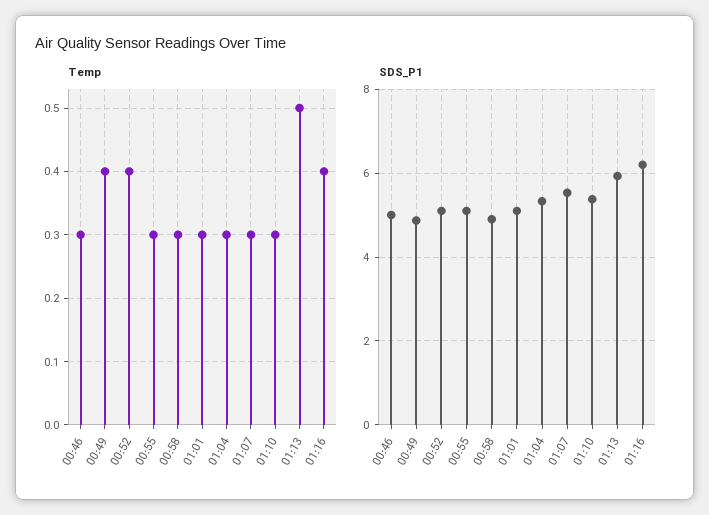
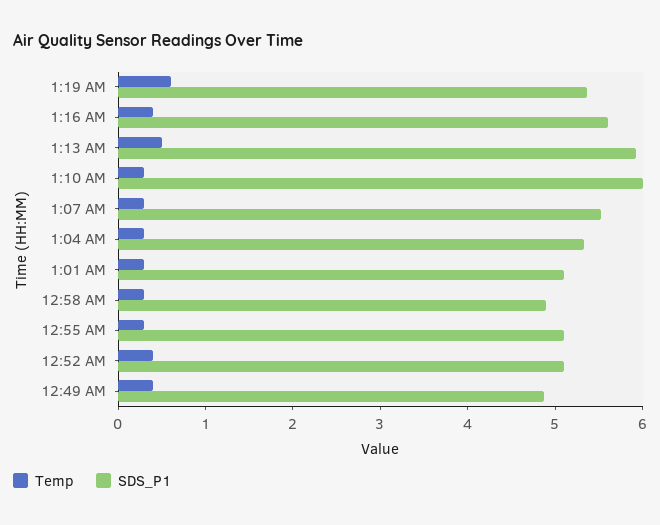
Temp, 00:46: 0.3 -> none
SDS_P1, 00:46: 5 -> none
SDS_P1, 01:10: 5.4 -> 6
SDS_P1, 01:16: 6.2 -> 5.6
Temp, 1:19 AM: none -> 0.6
SDS_P1, 1:19 AM: none -> 5.4

